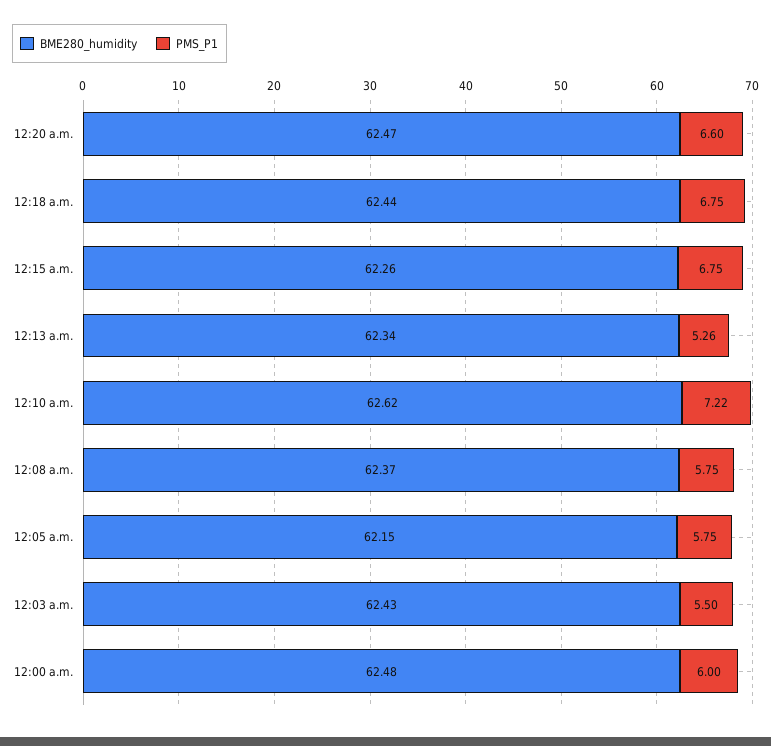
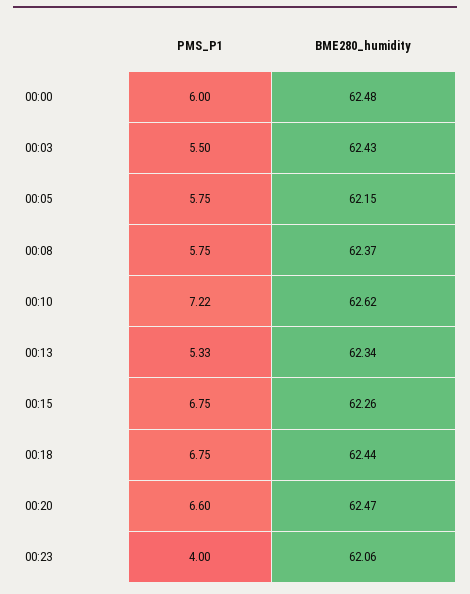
PMS_P1, 12:13 a.m.: 5.26 -> 5.33
PMS_P1, 00:23: none -> 4
BME280_humidity, 00:23: none -> 62.06

